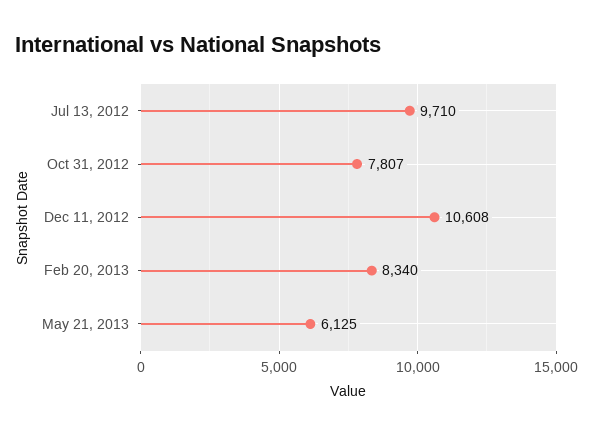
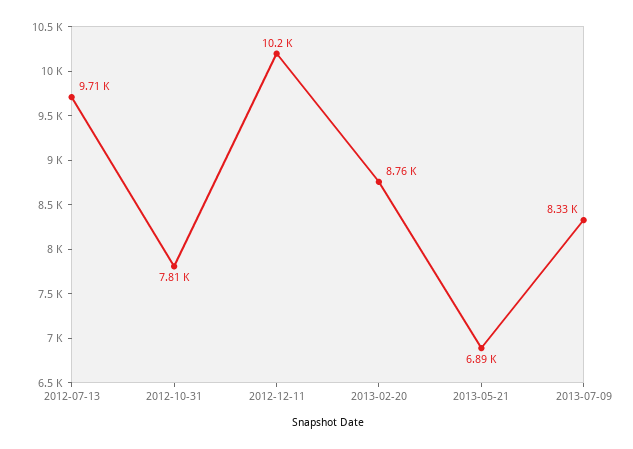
Dec 11, 2012: 10608 -> 10200
Feb 20, 2013: 8340 -> 8760
May 21, 2013: 6125 -> 6890
2013-07-09: none -> 8330

